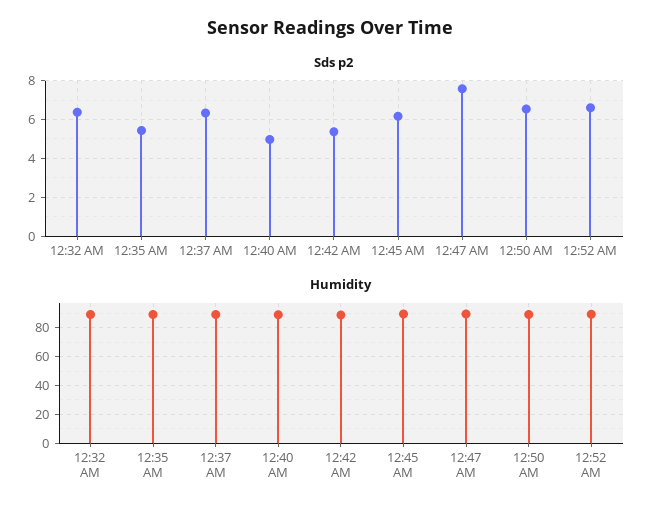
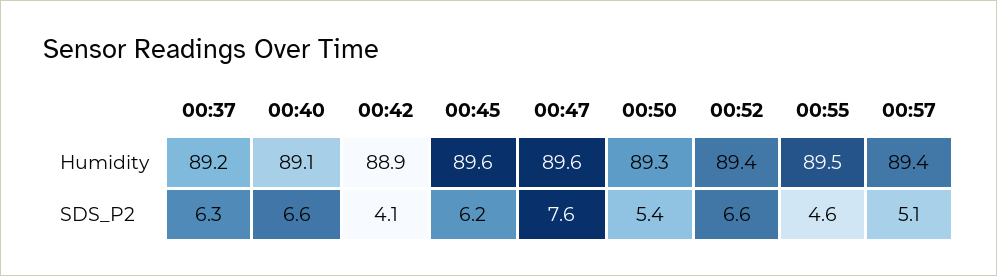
Sds p2, 12:32 AM: 6.5 -> none
Sds p2, 12:35 AM: 5.5 -> none
Sds p2, 12:40 AM: 5 -> 6.6
Sds p2, 12:42 AM: 5.5 -> 4.1
Sds p2, 12:50 AM: 6.5 -> 5.4
Humidity, 12:32 AM: 90 -> none
Humidity, 12:35 AM: 90 -> none
Humidity, 00:55: none -> 89.5
Humidity, 00:57: none -> 89.4
Sds p2, 00:55: none -> 4.6
Sds p2, 00:57: none -> 5.1

